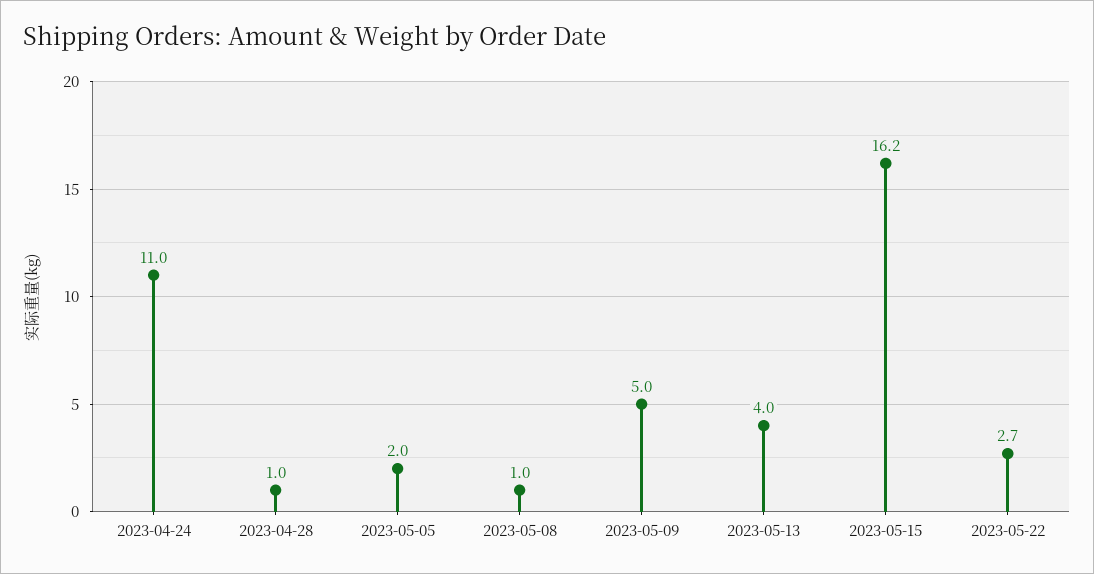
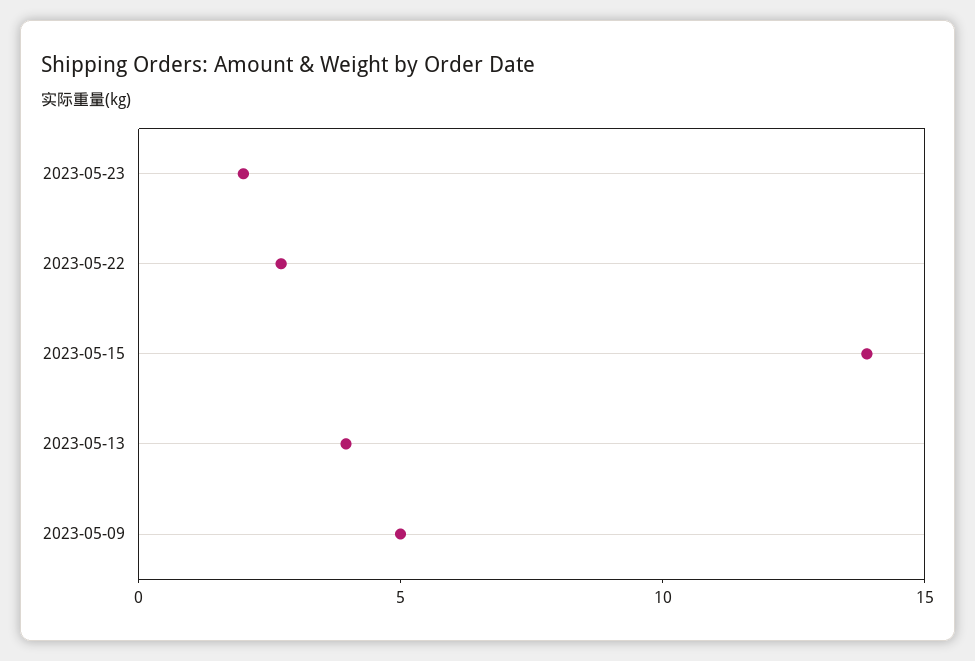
2023-04-24: 11 -> none
2023-04-28: 1 -> none
2023-05-05: 2 -> none
2023-05-08: 1 -> none
2023-05-15: 16.2 -> 14
2023-05-23: none -> 2

